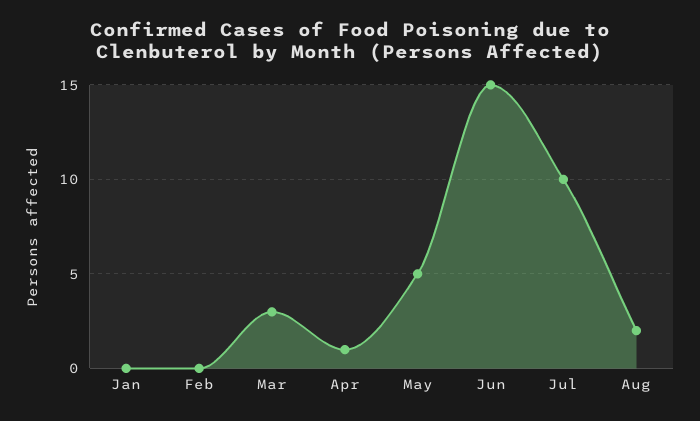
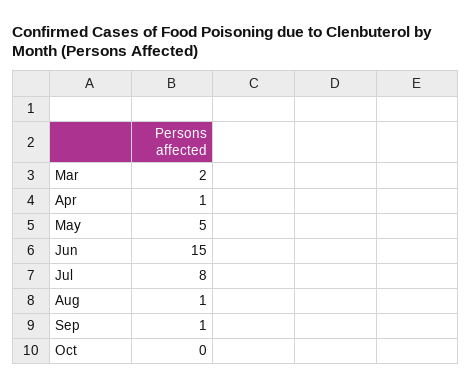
Jan: 0 -> none
Feb: 0 -> none
Mar: 3 -> 2
Jul: 10 -> 8
Aug: 2 -> 1
Sep: none -> 1
Oct: none -> 0

